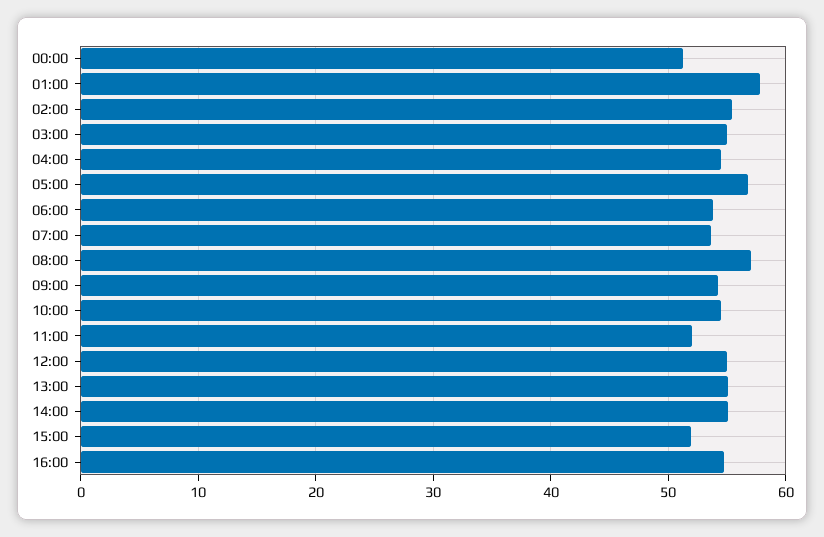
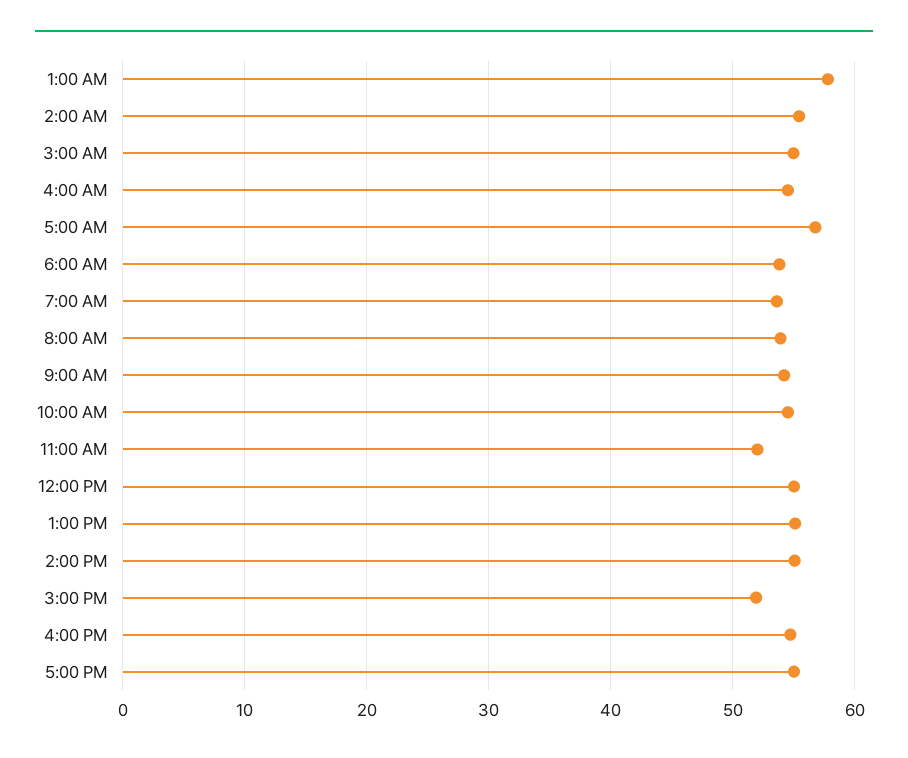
00:00: 51 -> none
08:00: 57 -> 54
5:00 PM: none -> 55

